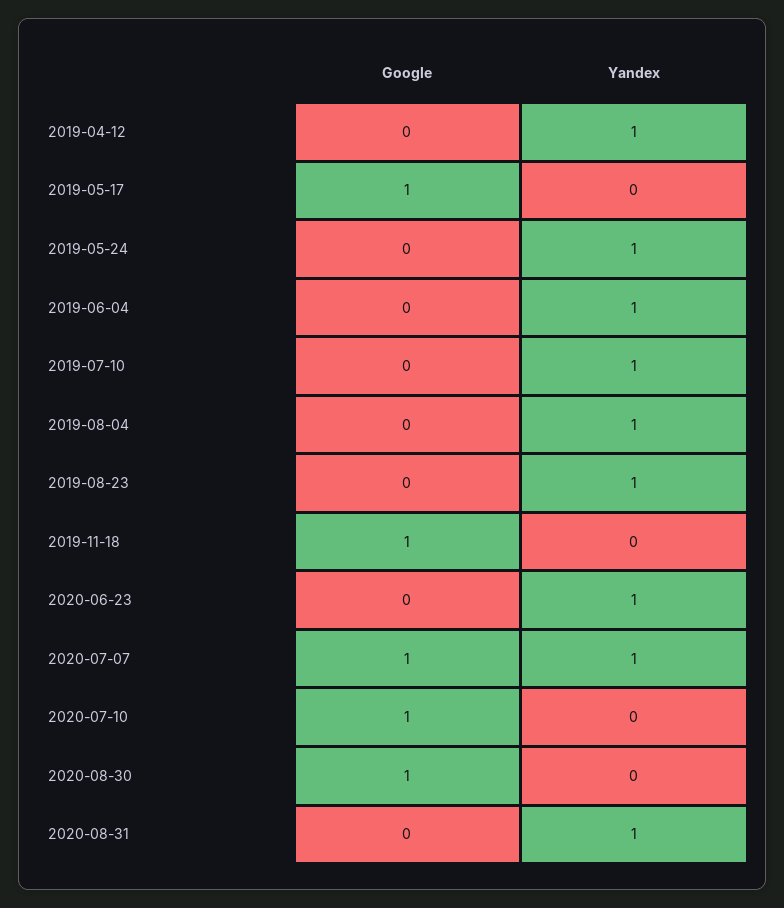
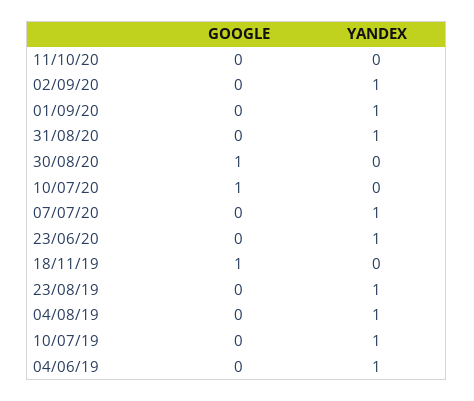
Google, 2019-04-12: 0 -> none
Yandex, 2019-04-12: 1 -> none
Google, 2019-05-17: 1 -> none
Yandex, 2019-05-17: 0 -> none
Google, 2019-05-24: 0 -> none
Yandex, 2019-05-24: 1 -> none
Google, 2020-07-07: 1 -> 0
Google, 11/10/20: none -> 0
Yandex, 11/10/20: none -> 0
Google, 02/09/20: none -> 0
Yandex, 02/09/20: none -> 1
Google, 01/09/20: none -> 0
Yandex, 01/09/20: none -> 1

